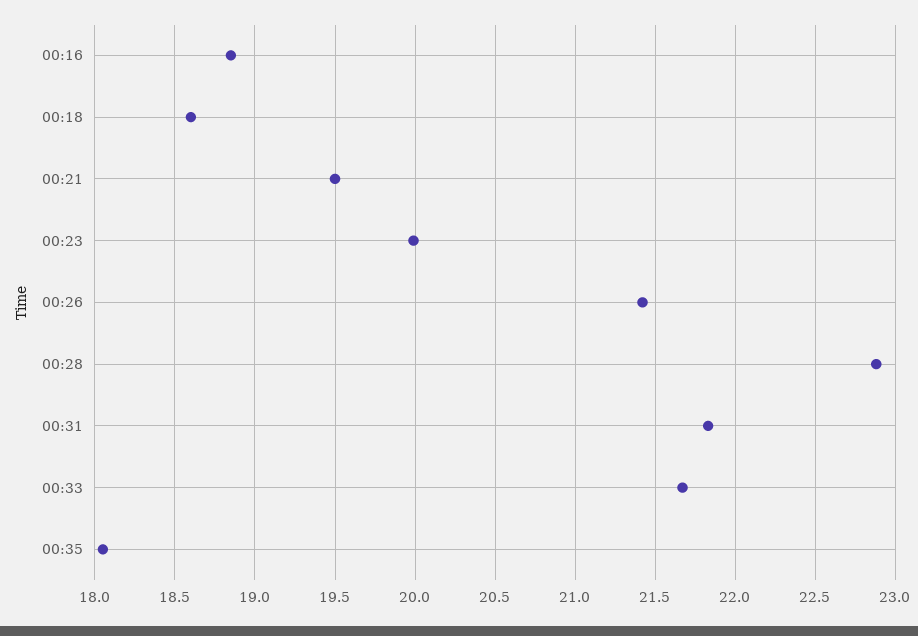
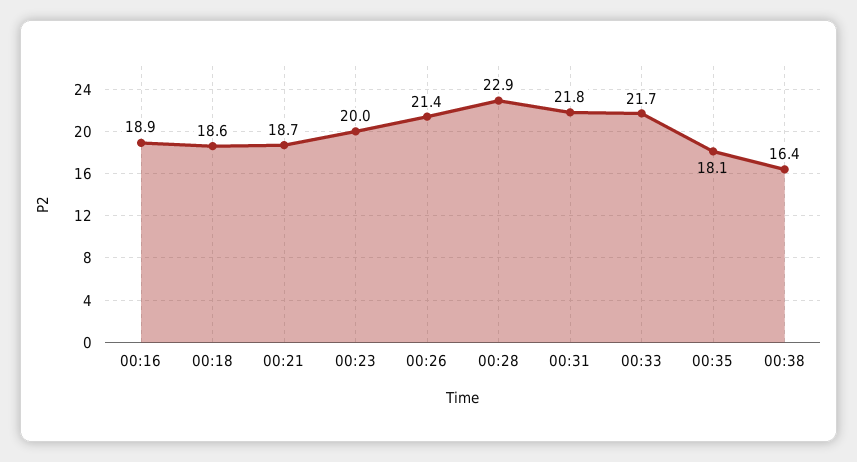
00:21: 19.5 -> 18.7
00:38: none -> 16.4

